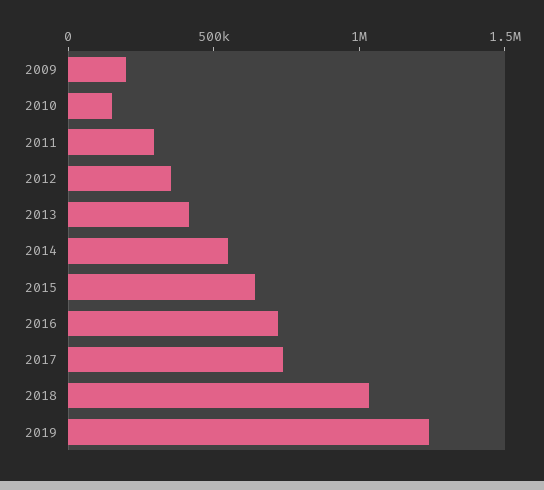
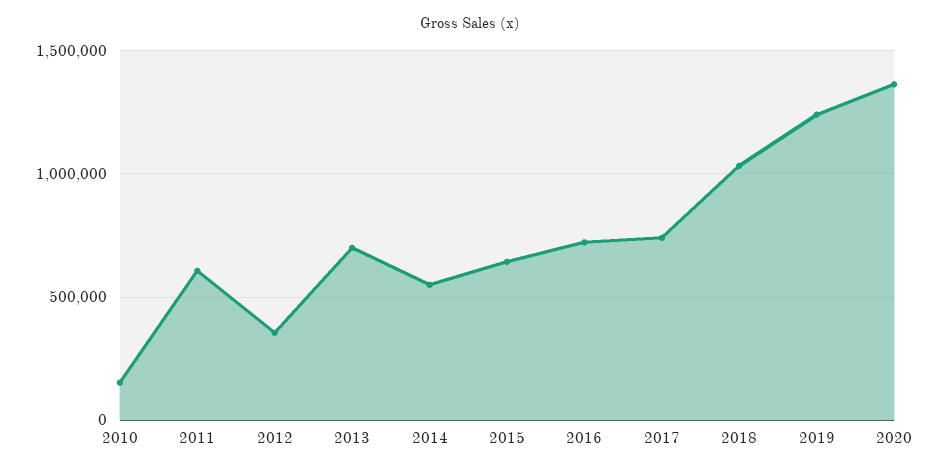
2009: 200000 -> none
2011: 300000 -> 600000
2013: 400000 -> 700000
2020: none -> 1350000

